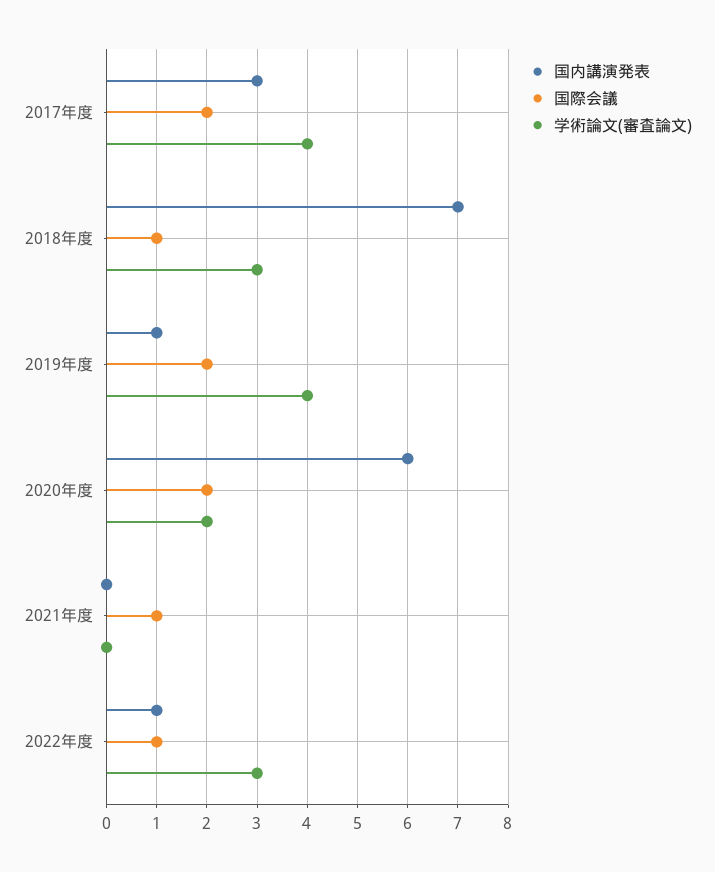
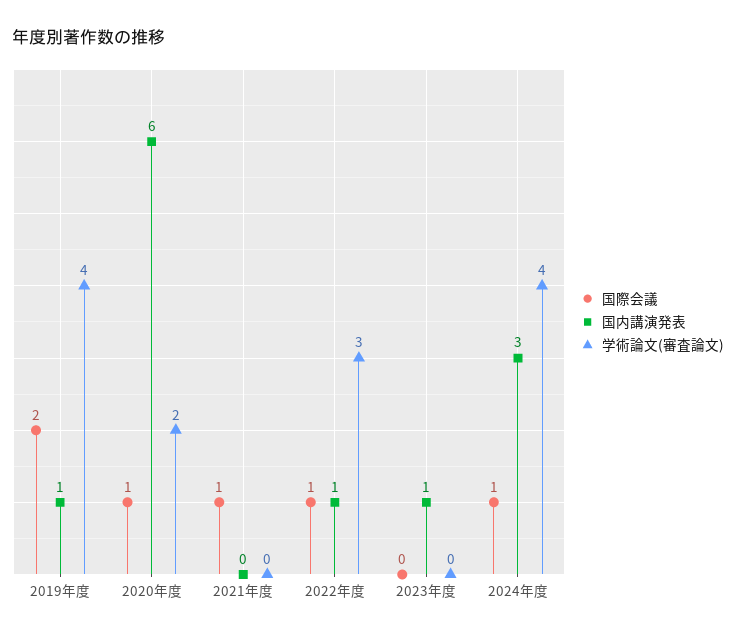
国内講演発表, 2017年度: 3 -> none
国際会議, 2017年度: 2 -> none
学術論文(審査論文), 2017年度: 4 -> none
国内講演発表, 2018年度: 7 -> none
国際会議, 2018年度: 1 -> none
学術論文(審査論文), 2018年度: 3 -> none
国際会議, 2020年度: 2 -> 1
国際会議, 2023年度: none -> 0
国内講演発表, 2023年度: none -> 1
学術論文(審査論文), 2023年度: none -> 0
国際会議, 2024年度: none -> 1
国内講演発表, 2024年度: none -> 3
学術論文(審査論文), 2024年度: none -> 4

